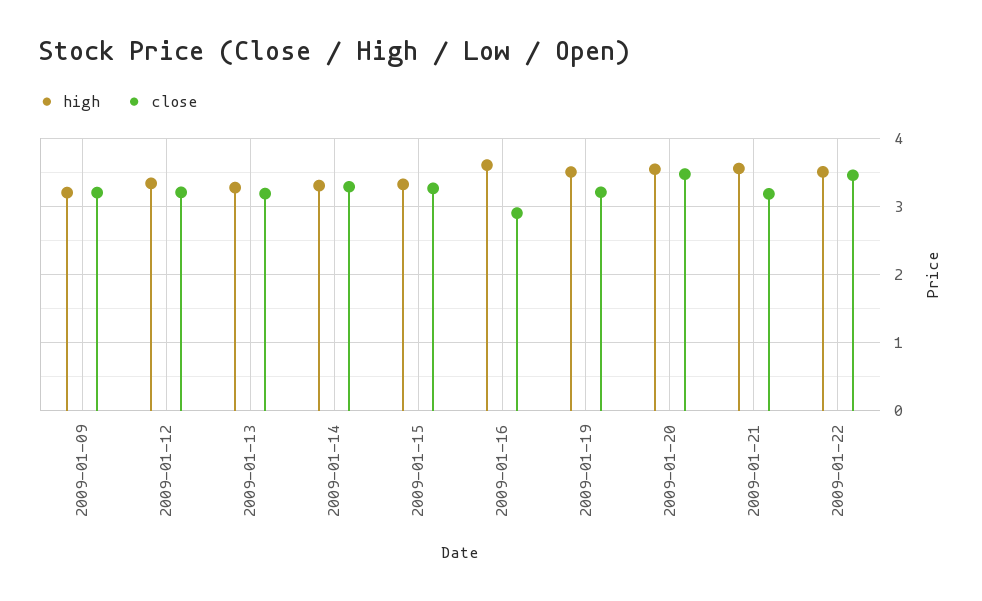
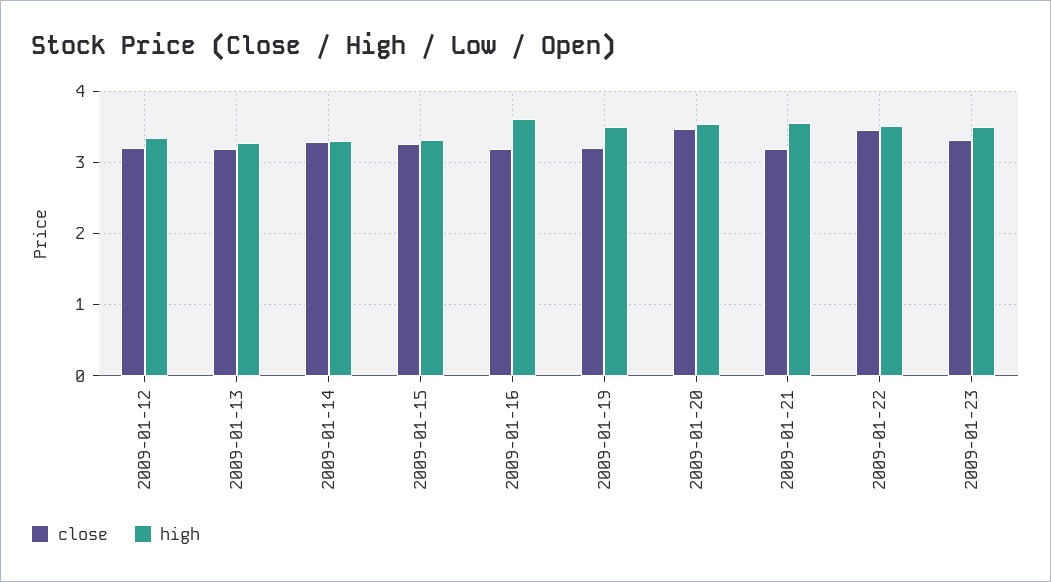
high, 2009-01-09: 3.2 -> none
close, 2009-01-09: 3.2 -> none
close, 2009-01-16: 2.9 -> 3.2
close, 2009-01-23: none -> 3.3
high, 2009-01-23: none -> 3.5

